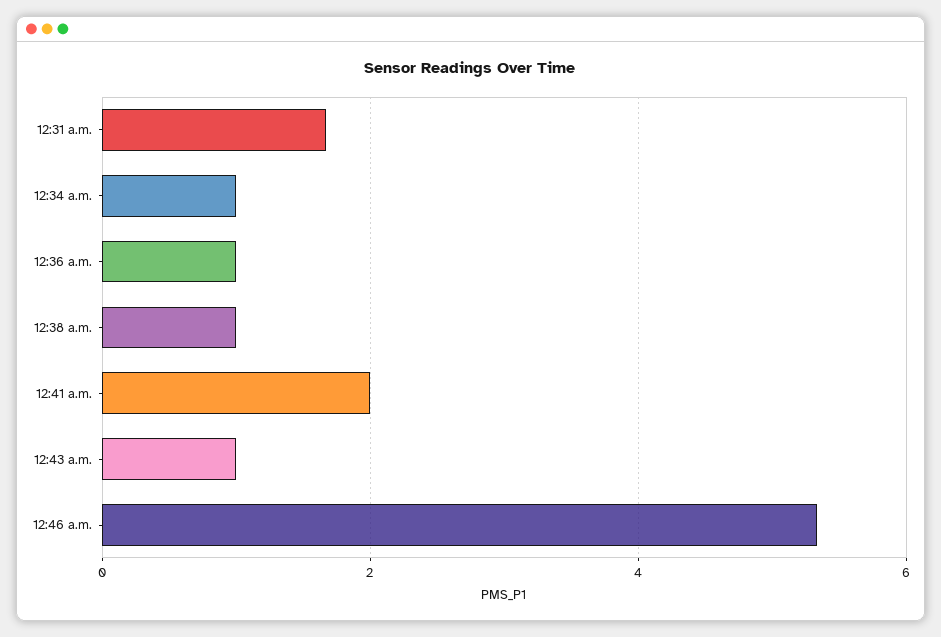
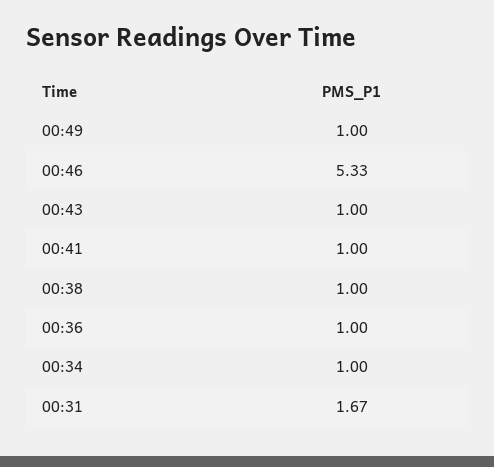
12:41 a.m.: 2 -> 1
00:49: none -> 1

